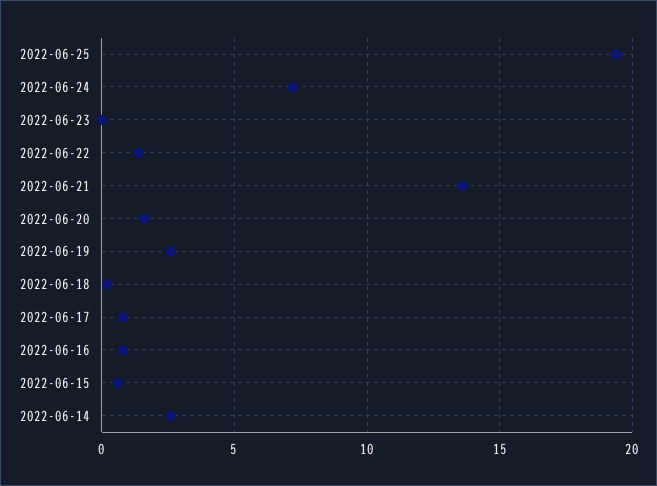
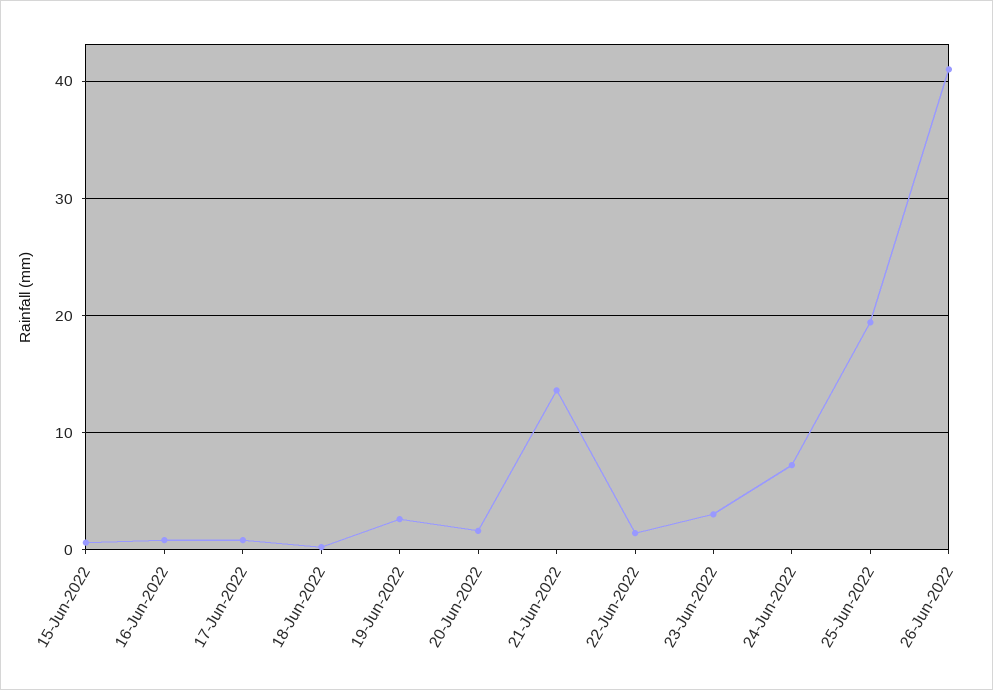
2022-06-23: 0 -> 3
2022-06-14: 2.5 -> none
26-Jun-2022: none -> 41

